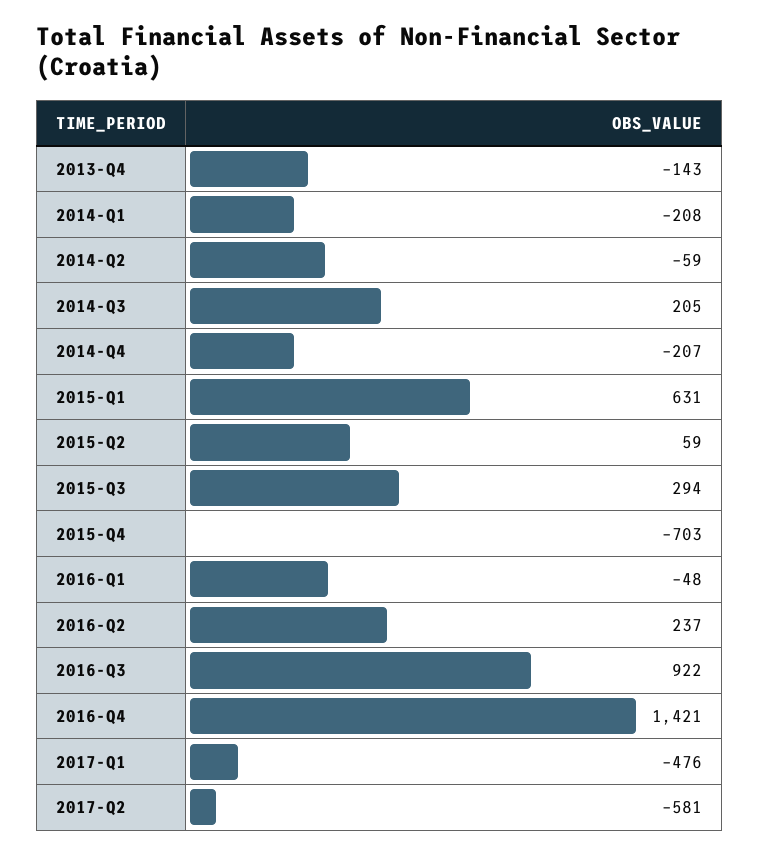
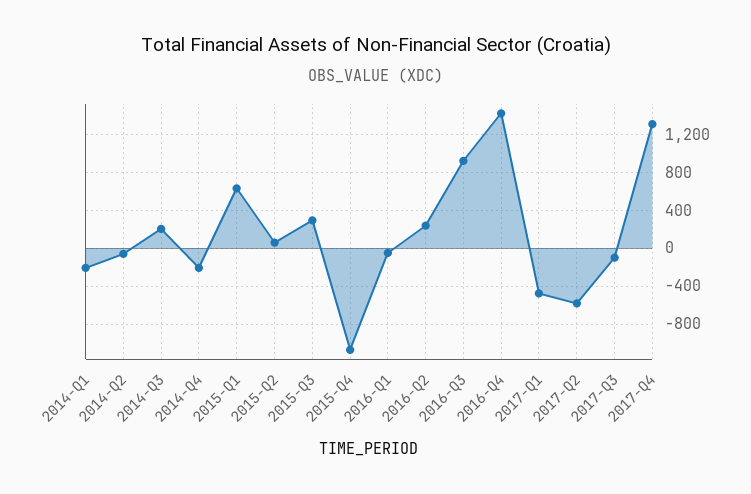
2013-Q4: -143 -> none
2015-Q4: -703 -> -1100
2017-Q3: none -> -100
2017-Q4: none -> 1300

